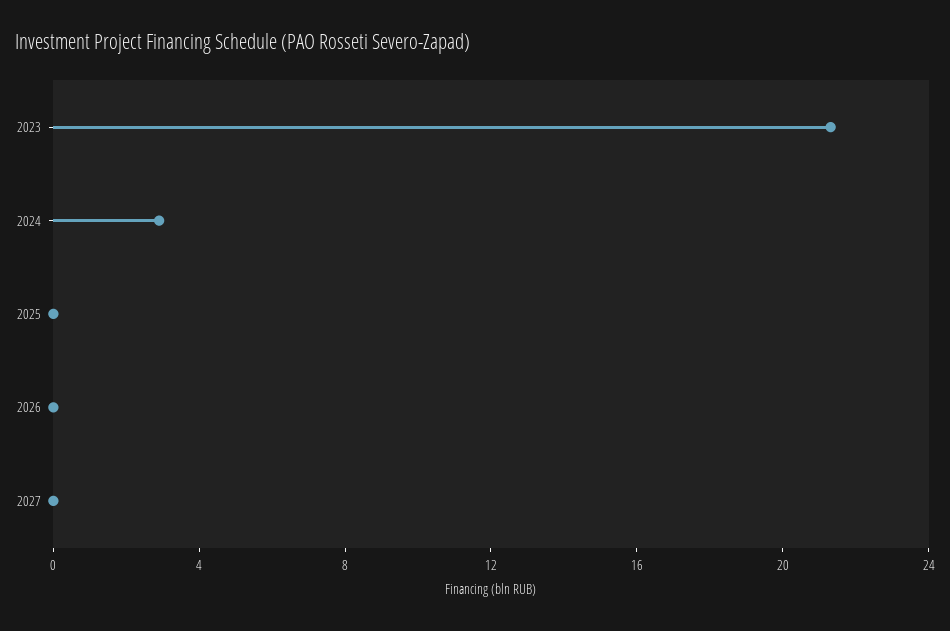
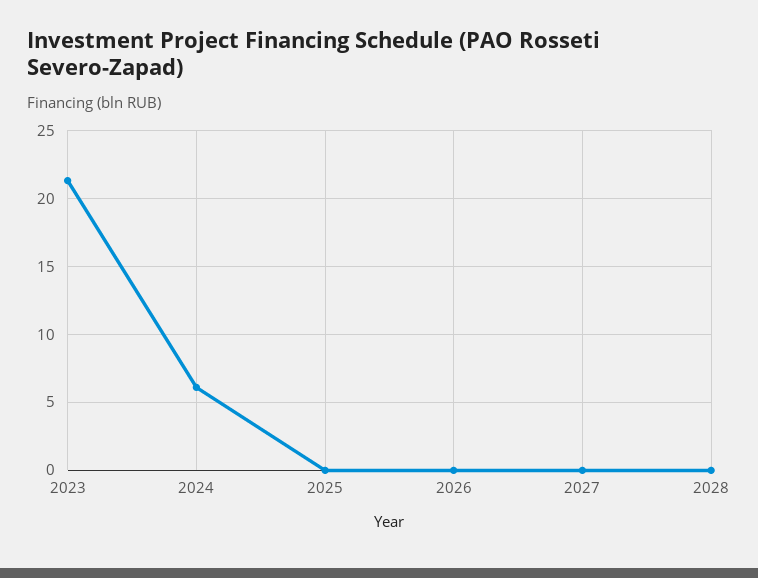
2024: 3 -> 6
2028: none -> 0

